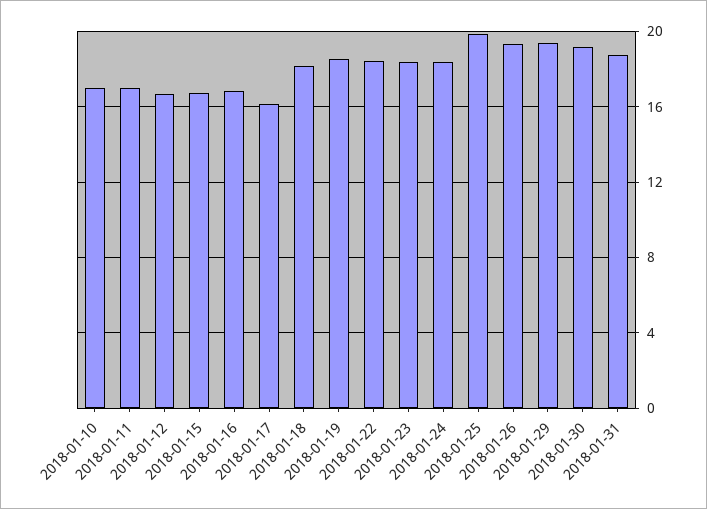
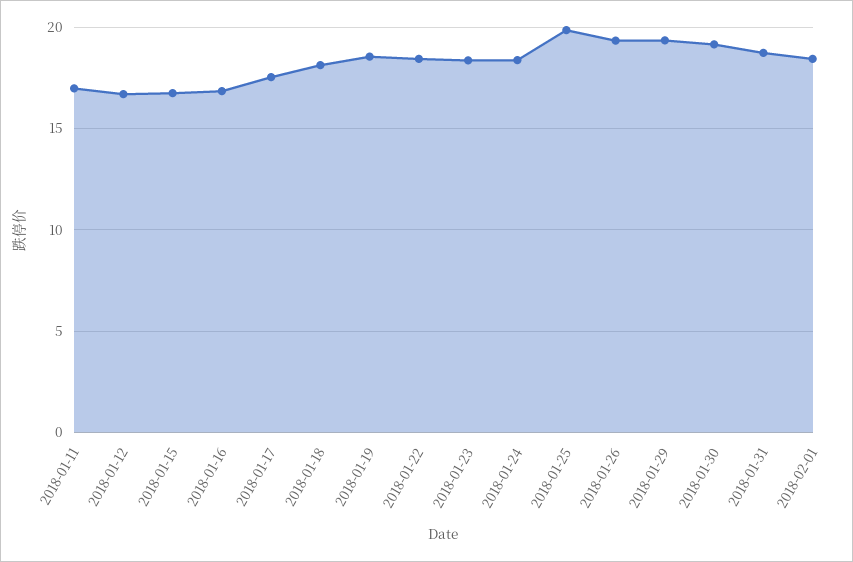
2018-01-10: 17 -> none
2018-01-17: 16 -> 17.5
2018-02-01: none -> 18.5

